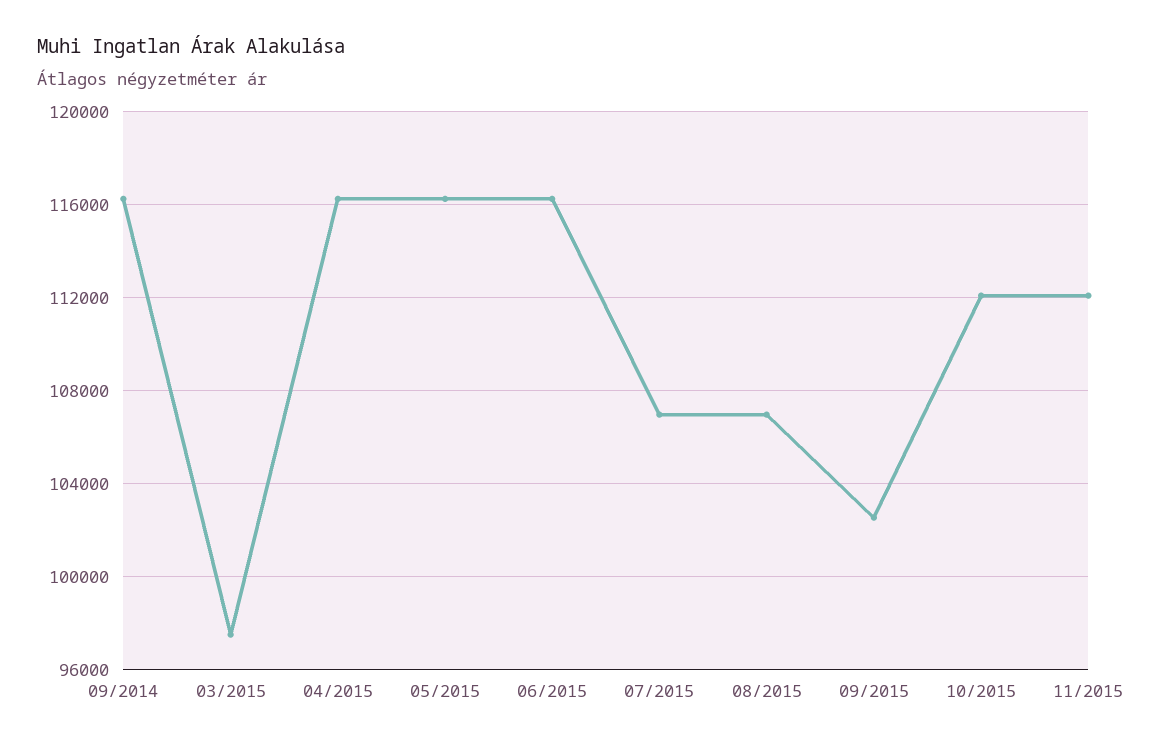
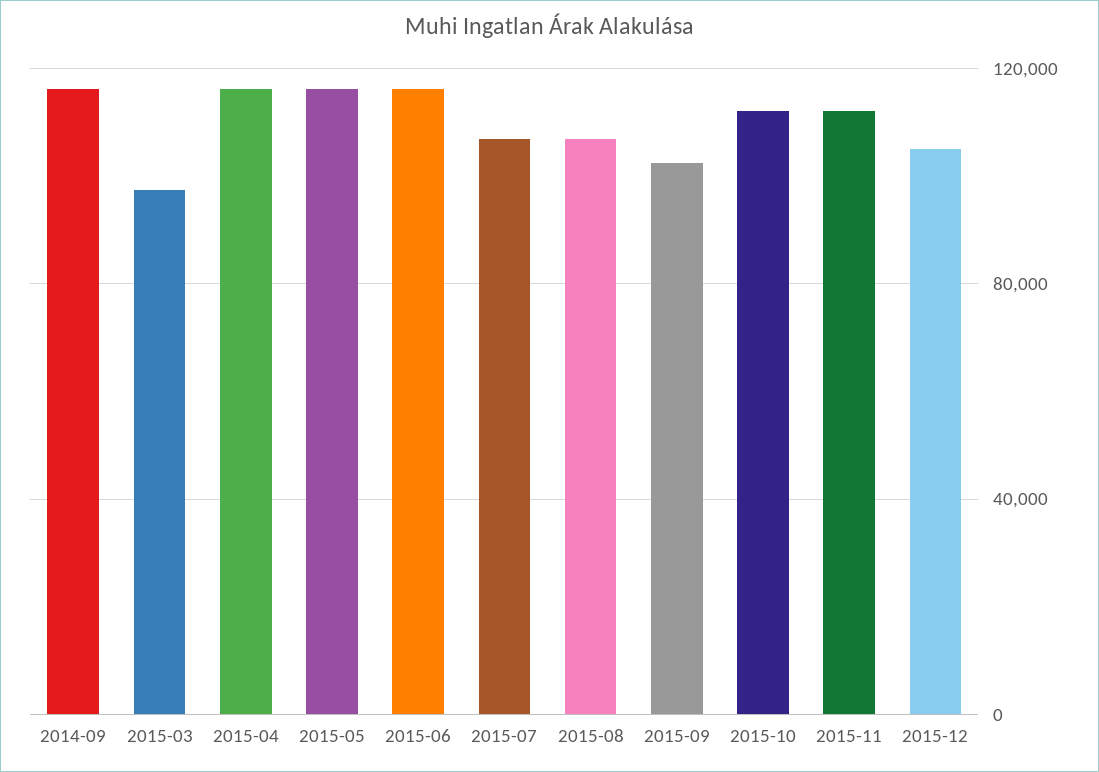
2015-12: none -> 105000

